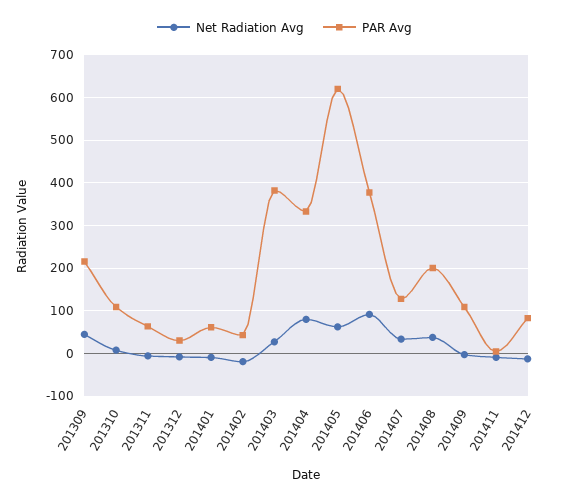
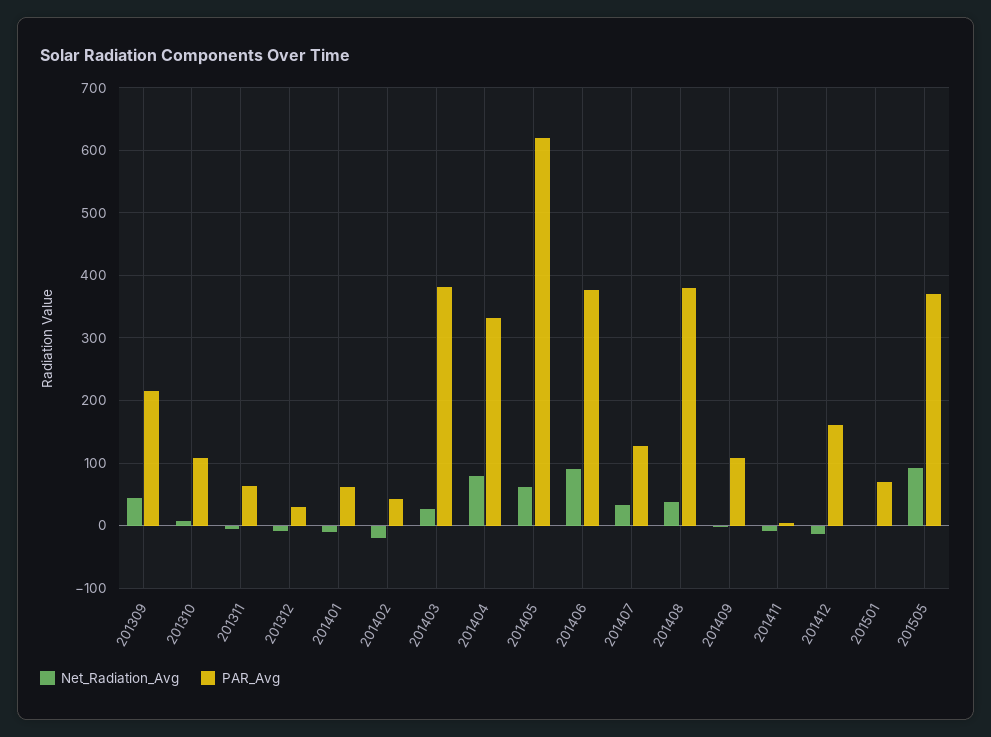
PAR Avg, 201408: 200 -> 380
PAR Avg, 201412: 80 -> 160
Net Radiation Avg, 201501: none -> 0
PAR Avg, 201501: none -> 70
Net Radiation Avg, 201505: none -> 90
PAR Avg, 201505: none -> 370

